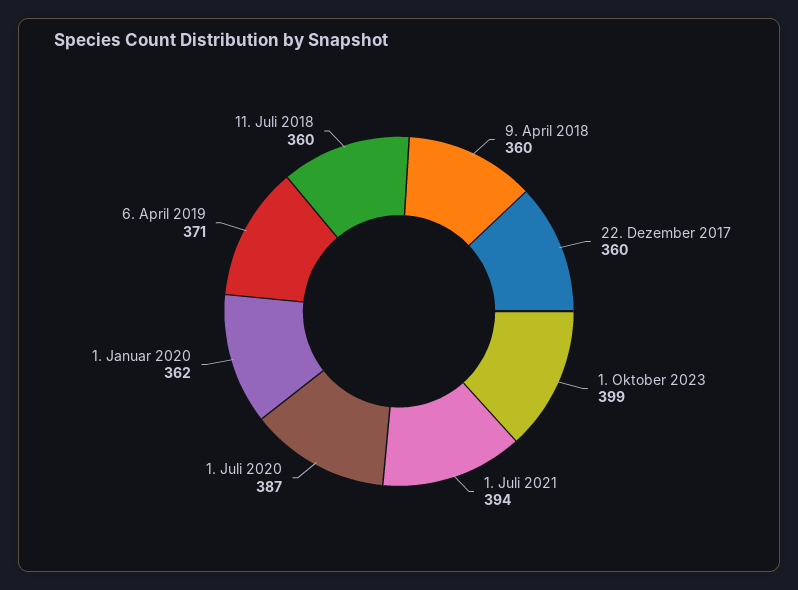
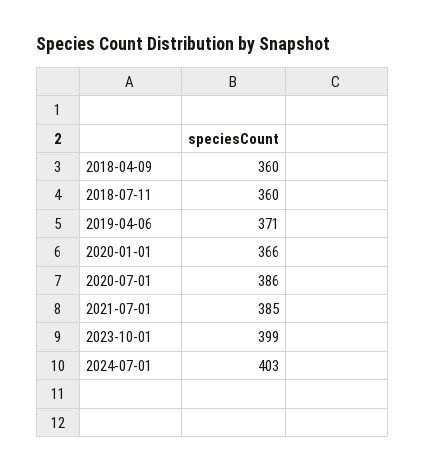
22. Dezember 2017: 360 -> none
1. Juli 2021: 394 -> 385
1. Juli 2020: 387 -> 386
1. Januar 2020: 362 -> 366
2024-07-01: none -> 403

